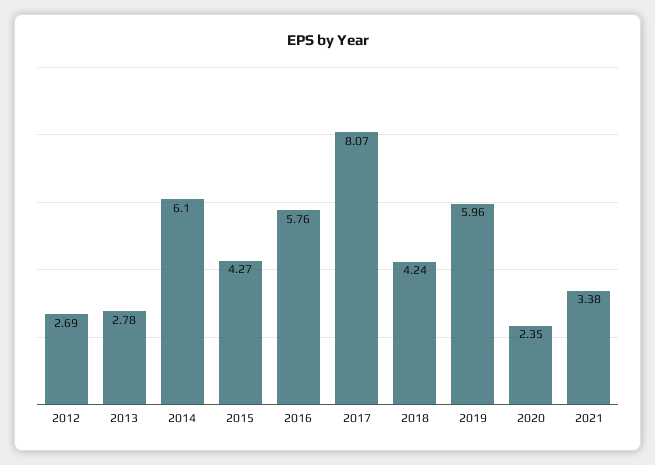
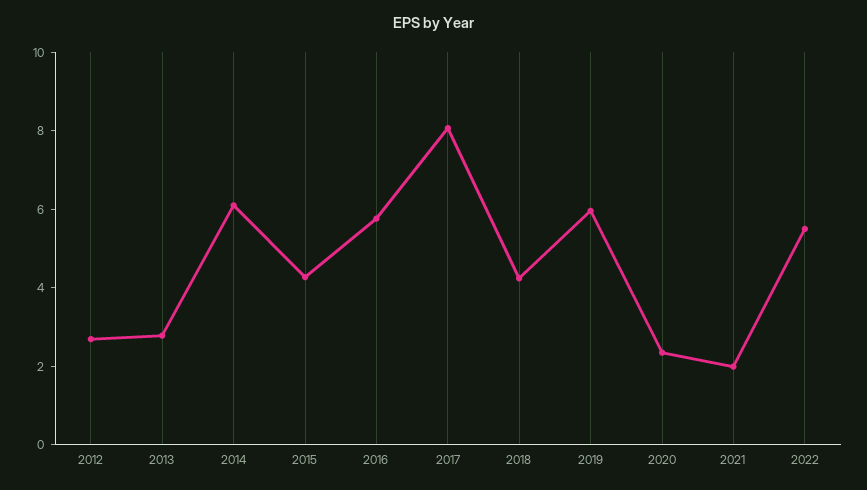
2021: 3.38 -> 2
2022: none -> 5.5

